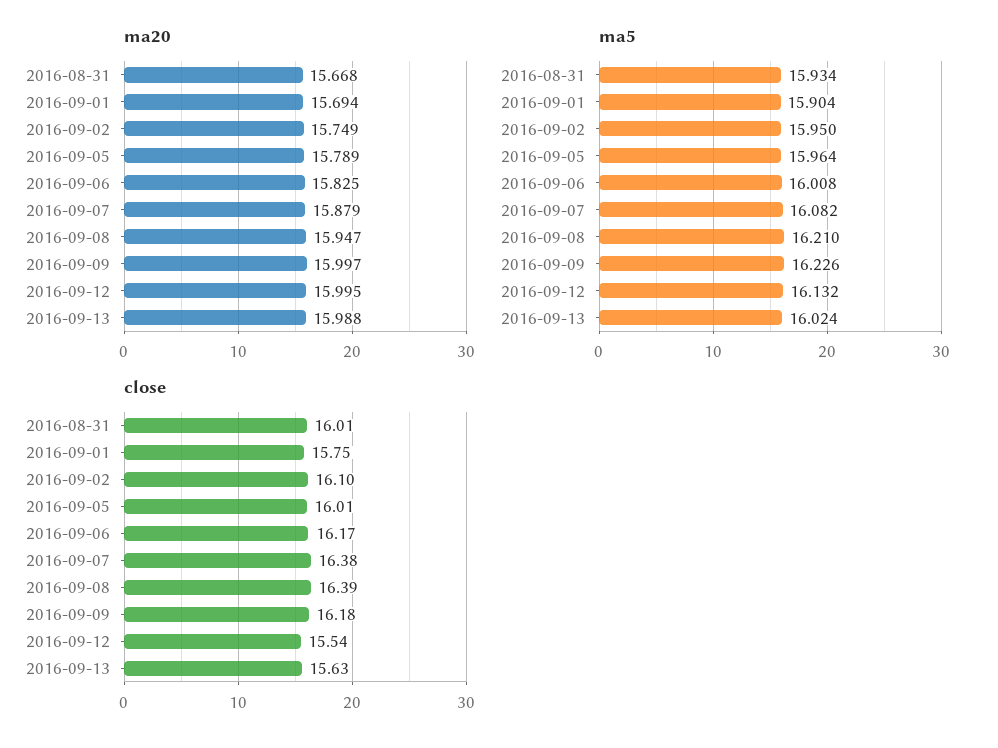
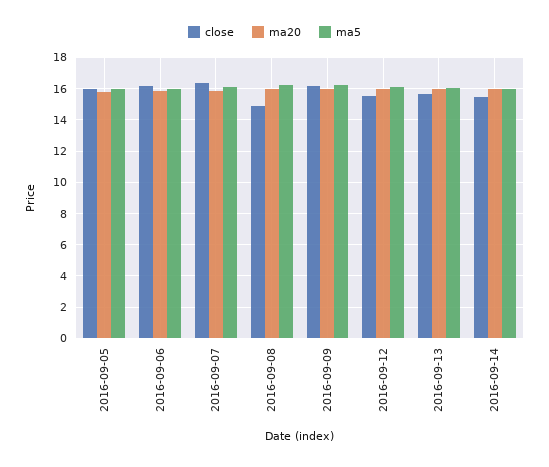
ma20, 2016-08-31: 15.668 -> none
ma20, 2016-09-01: 15.694 -> none
ma20, 2016-09-02: 15.749 -> none
ma5, 2016-08-31: 15.934 -> none
ma5, 2016-09-01: 15.904 -> none
ma5, 2016-09-02: 15.95 -> none
close, 2016-08-31: 16.01 -> none
close, 2016-09-01: 15.75 -> none
close, 2016-09-02: 16.1 -> none
close, 2016-09-08: 16.39 -> 15
close, 2016-09-14: none -> 15.5
ma20, 2016-09-14: none -> 16
ma5, 2016-09-14: none -> 16

